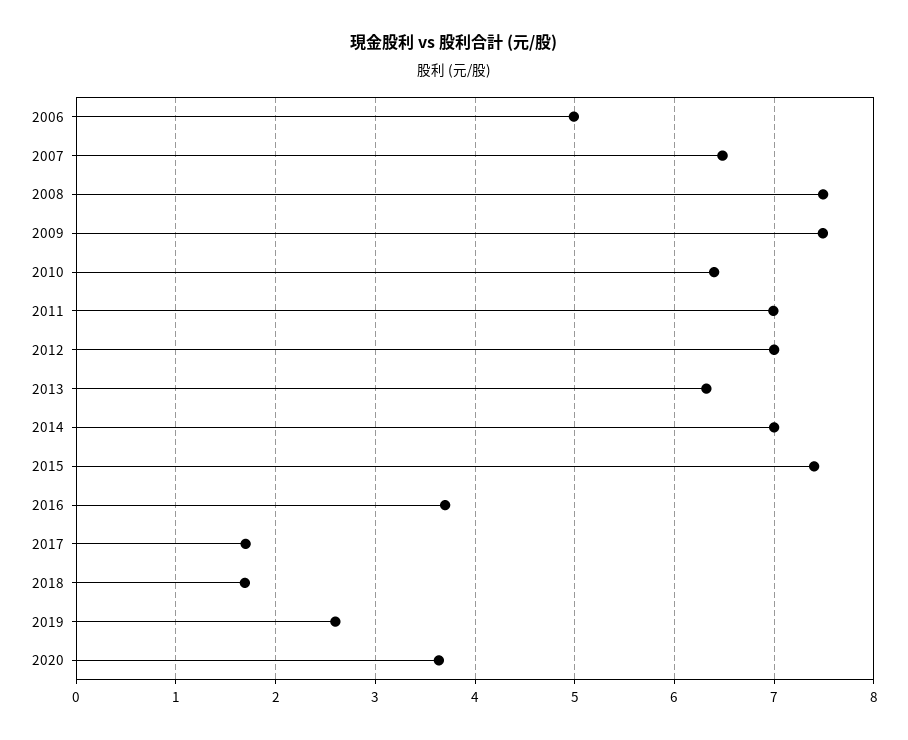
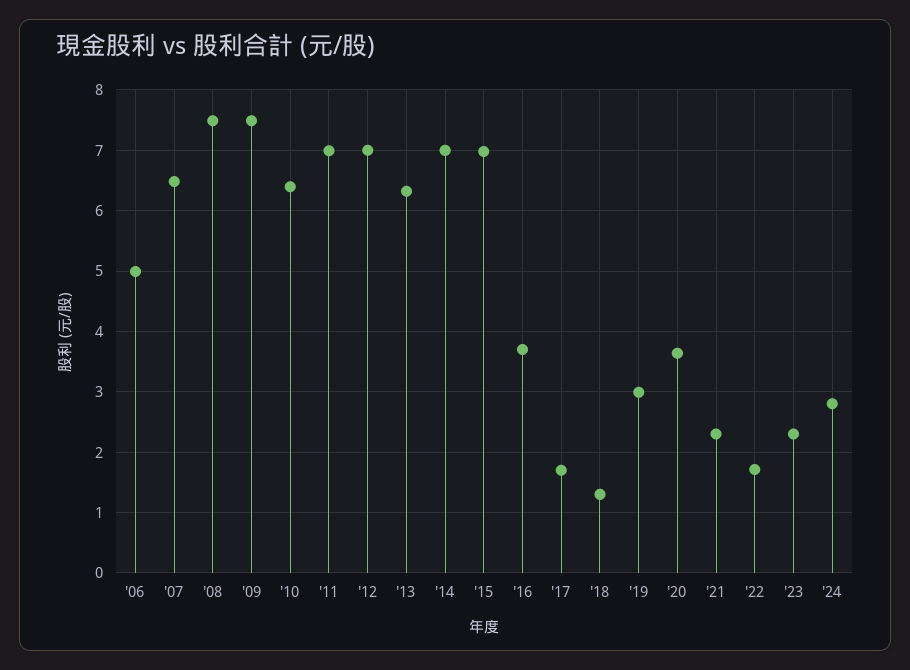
2015: 7.4 -> 7
2018: 1.7 -> 1.3
2019: 2.6 -> 3
'21: none -> 2.3
'22: none -> 1.7
'23: none -> 2.3
'24: none -> 2.8

